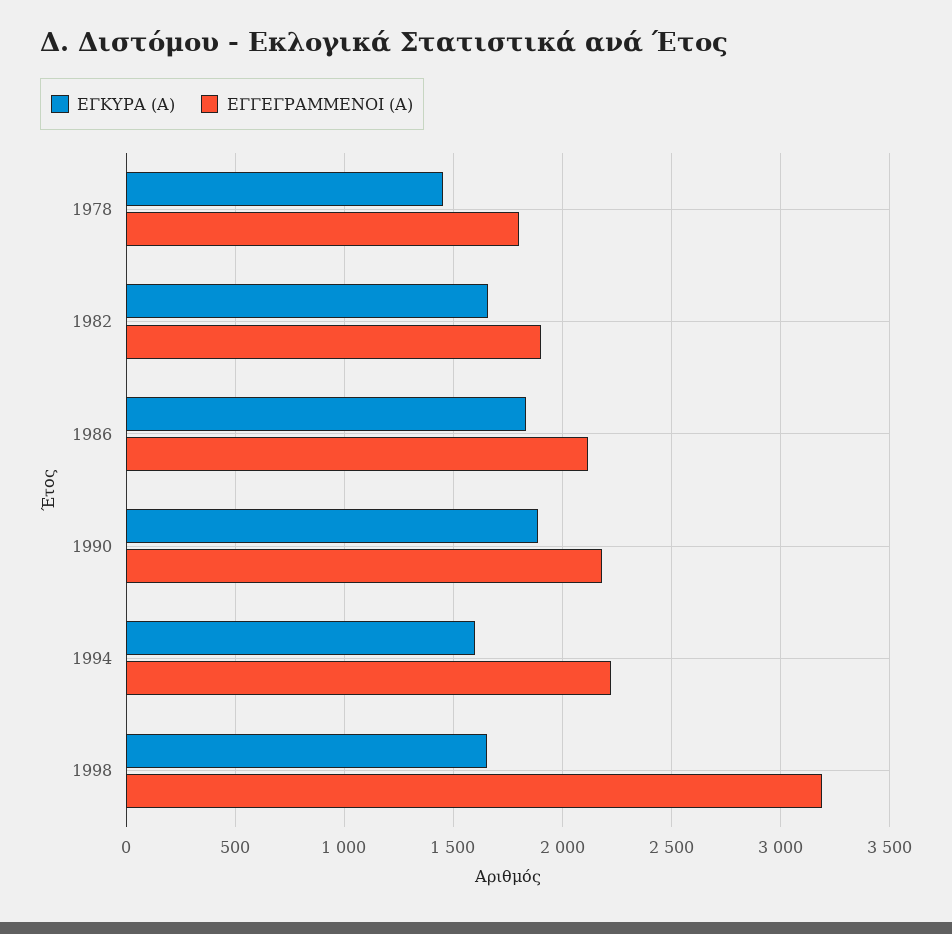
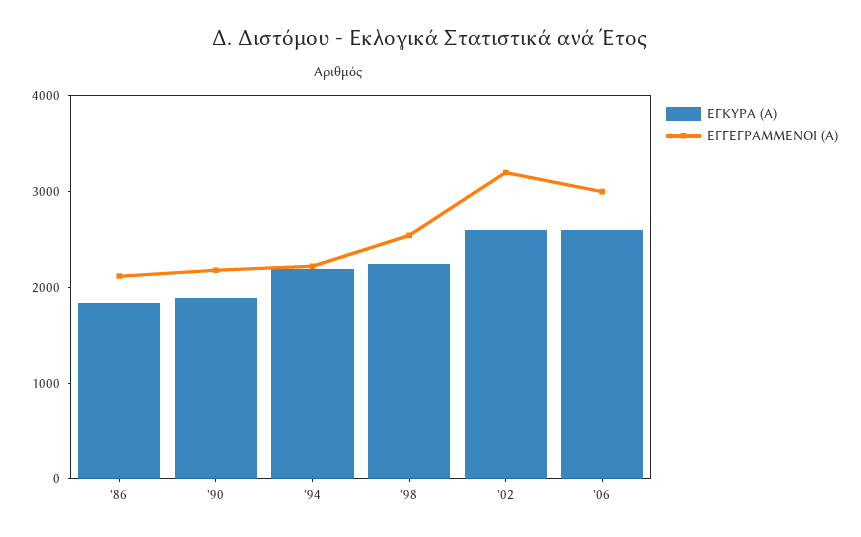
ΕΓΚΥΡΑ (Α), 1978: 1450 -> none
ΕΓΓΕΓΡΑΜΜΕΝΟΙ (Α), 1978: 1800 -> none
ΕΓΚΥΡΑ (Α), 1982: 1650 -> none
ΕΓΓΕΓΡΑΜΜΕΝΟΙ (Α), 1982: 1900 -> none
ΕΓΚΥΡΑ (Α), 1994: 1600 -> 2200
ΕΓΚΥΡΑ (Α), 1998: 1650 -> 2200
ΕΓΓΕΓΡΑΜΜΕΝΟΙ (Α), 1998: 3200 -> 2600
ΕΓΚΥΡΑ (Α), '02: none -> 2600
ΕΓΓΕΓΡΑΜΜΕΝΟΙ (Α), '02: none -> 3200
ΕΓΚΥΡΑ (Α), '06: none -> 2600
ΕΓΓΕΓΡΑΜΜΕΝΟΙ (Α), '06: none -> 3000

